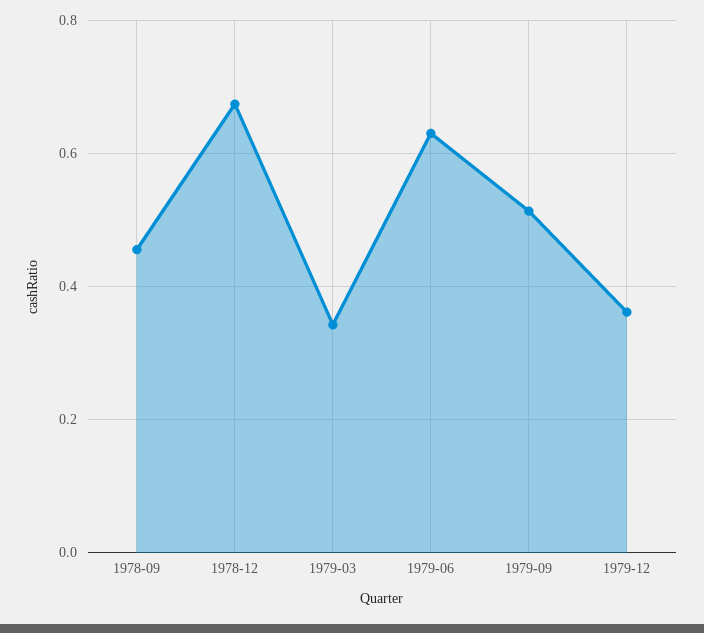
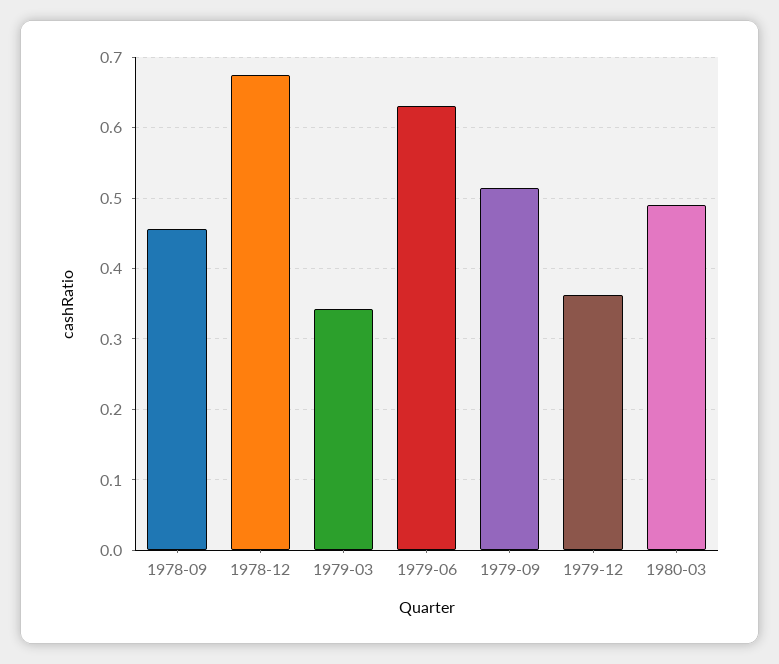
1980-03: none -> 0.49

